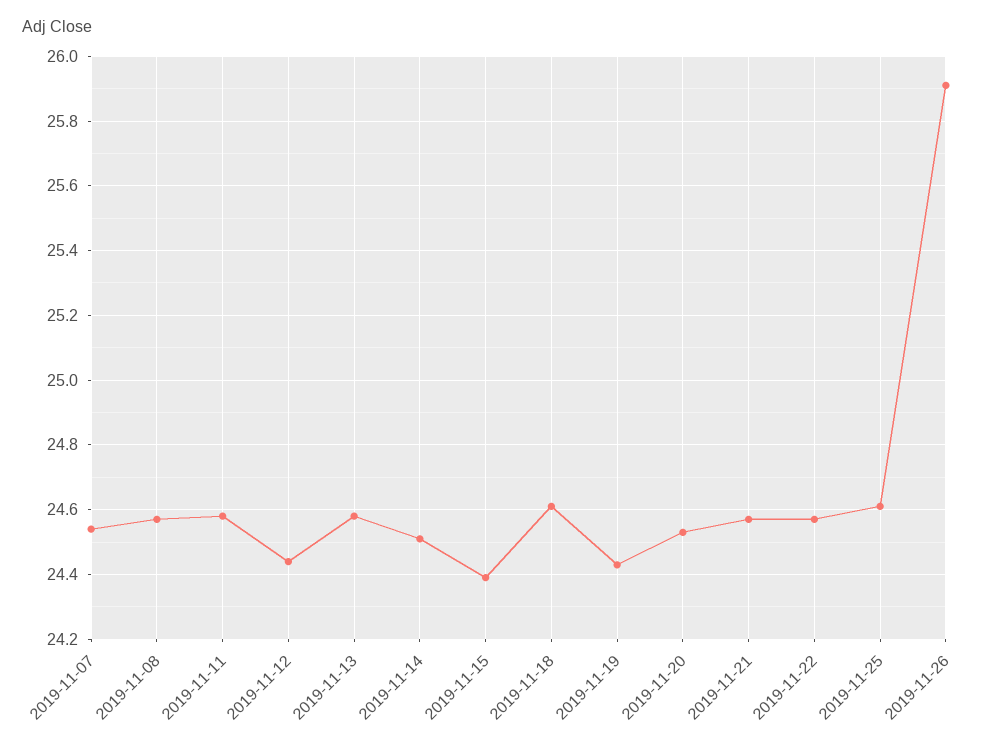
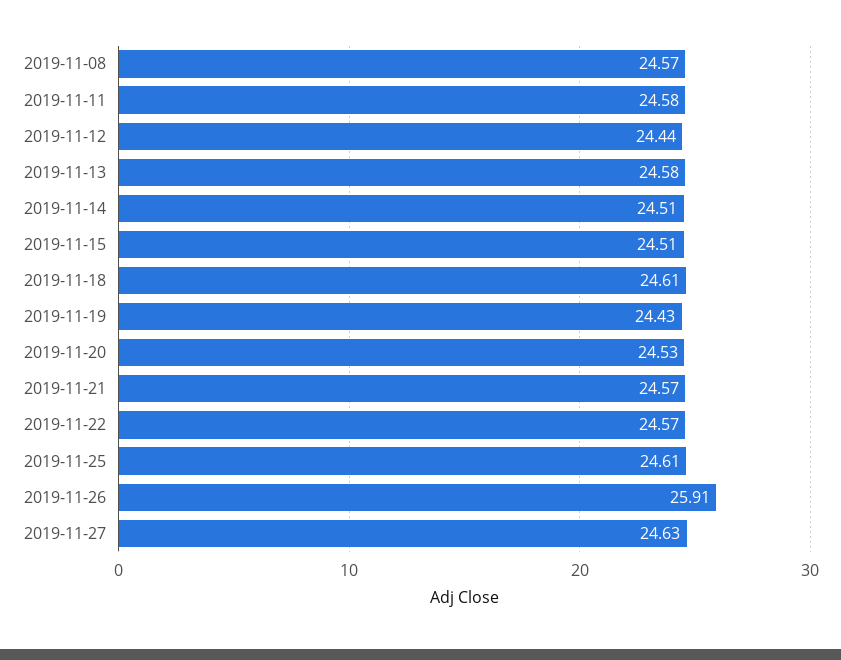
2019-11-07: 24.55 -> none
2019-11-15: 24.4 -> 24.51
2019-11-27: none -> 24.63

